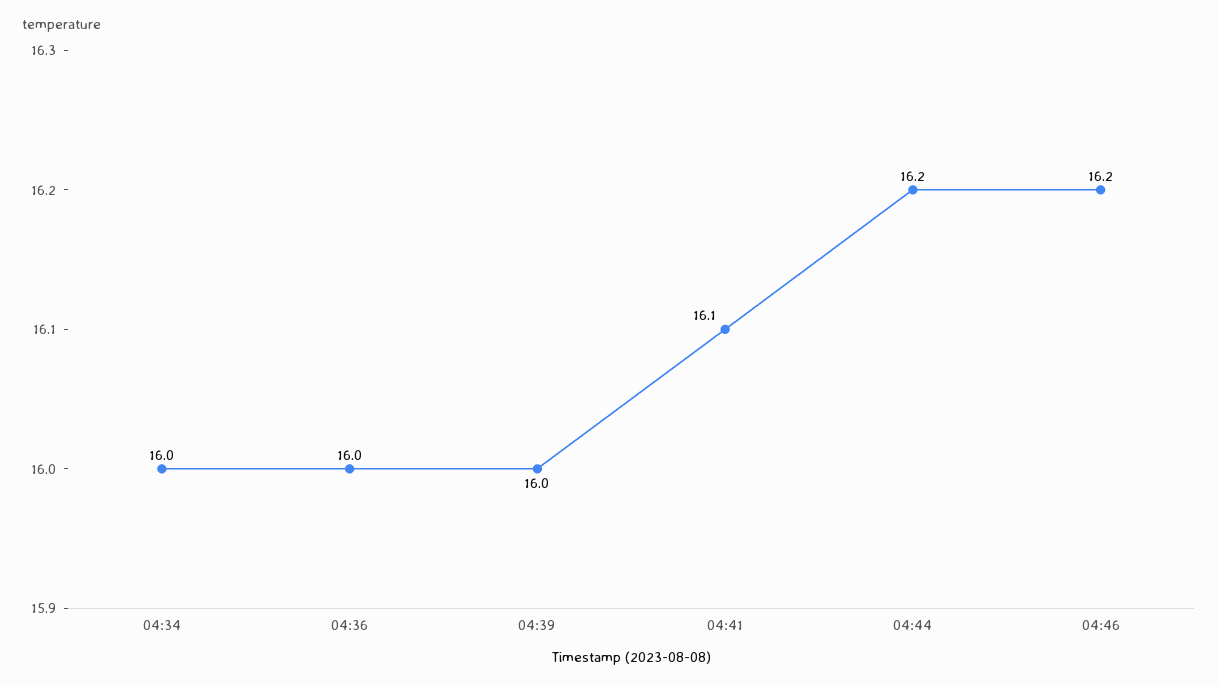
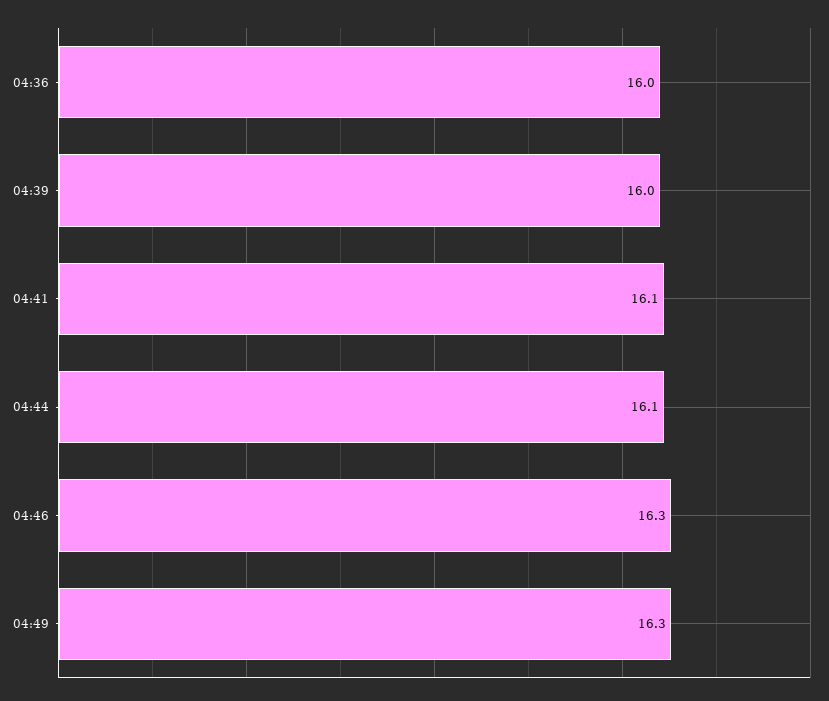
04:34: 16 -> none
04:44: 16.2 -> 16.1
04:46: 16.2 -> 16.3
04:49: none -> 16.3

